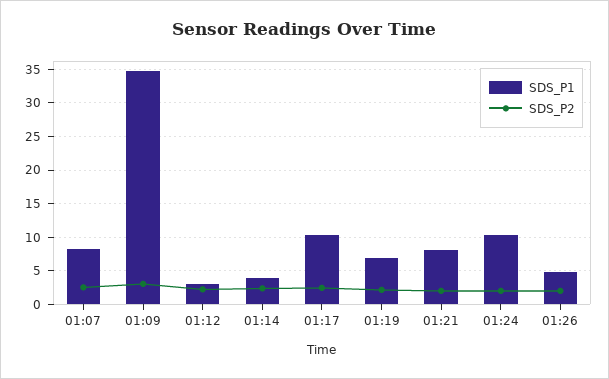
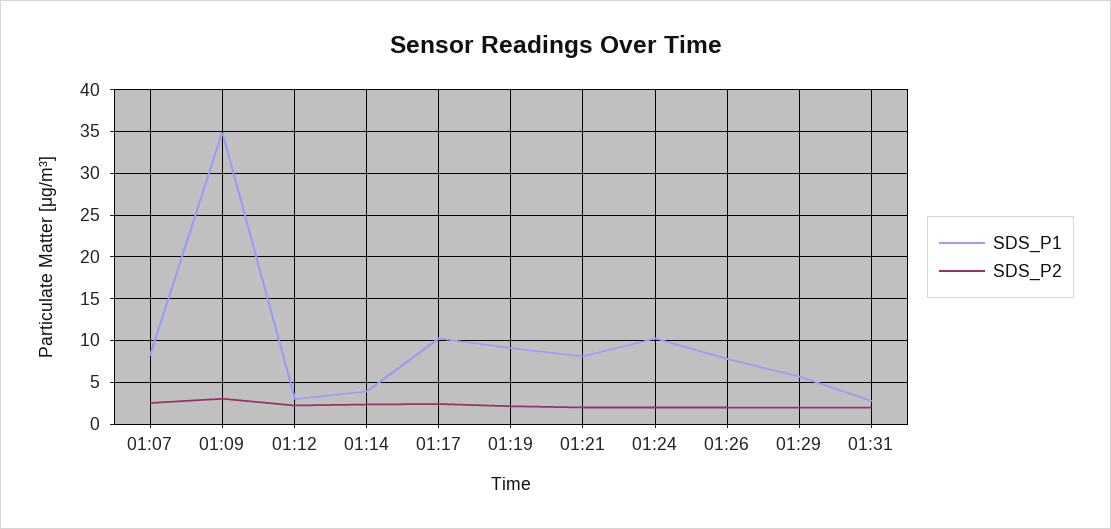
SDS_P1, 01:19: 7 -> 9
SDS_P1, 01:26: 5 -> 8
SDS_P1, 01:29: none -> 6
SDS_P2, 01:29: none -> 2
SDS_P1, 01:31: none -> 3
SDS_P2, 01:31: none -> 2

